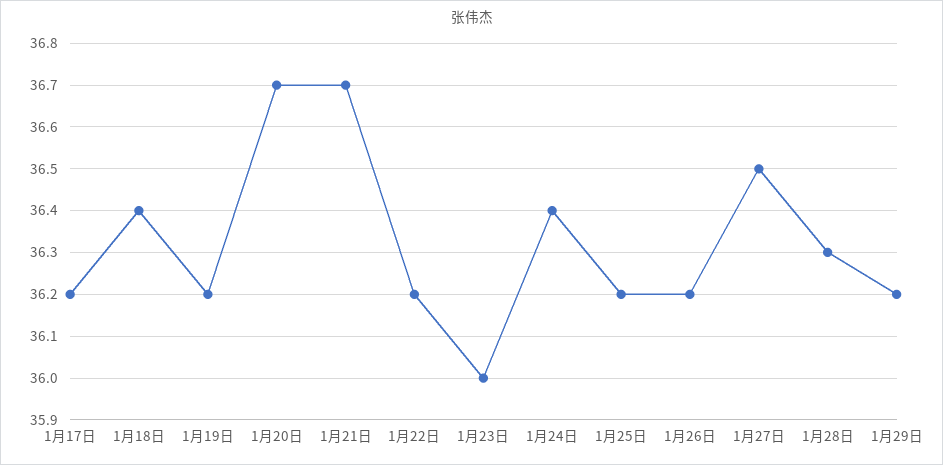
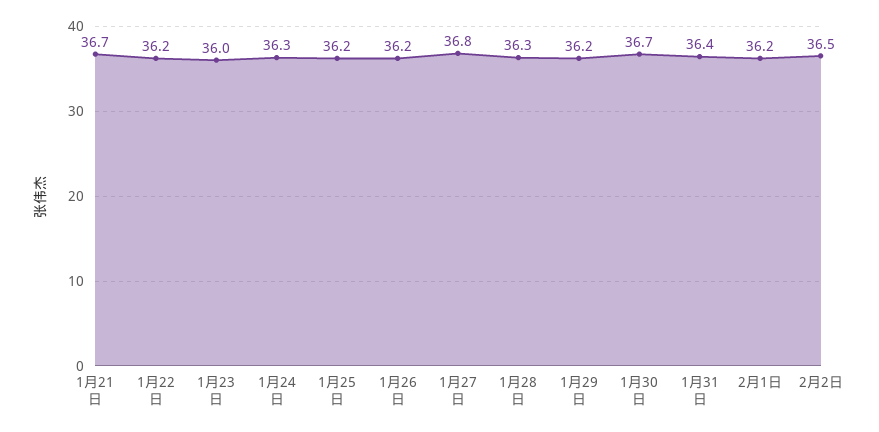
1月17日: 36.2 -> none
1月18日: 36.4 -> none
1月19日: 36.2 -> none
1月20日: 36.7 -> none
1月24日: 36.4 -> 36.3
1月27日: 36.5 -> 36.8
1月30日: none -> 36.7
1月31日: none -> 36.4
2月1日: none -> 36.2
2月2日: none -> 36.5

